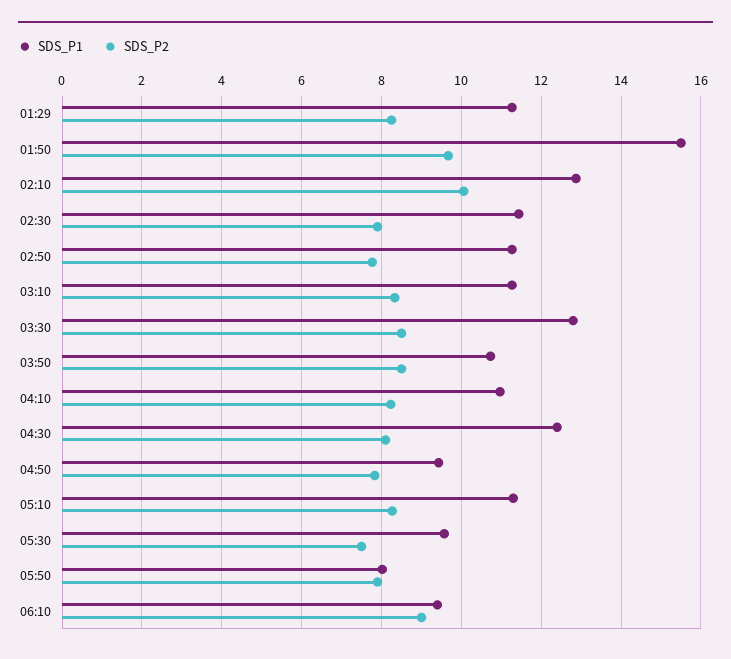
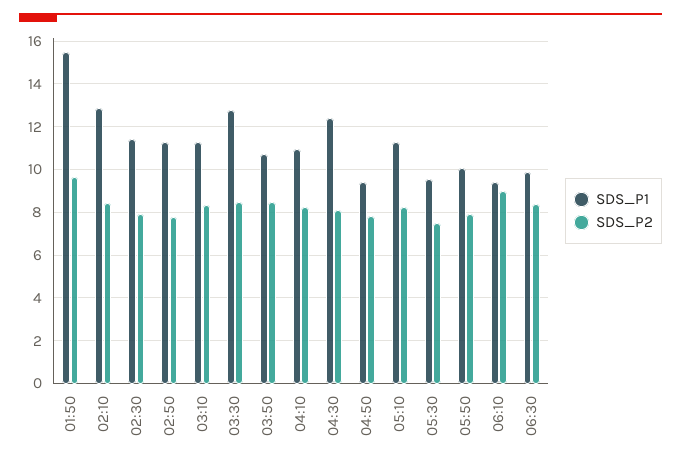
SDS_P1, 01:29: 11.2 -> none
SDS_P2, 01:29: 8.2 -> none
SDS_P2, 02:10: 10 -> 8.5
SDS_P1, 05:50: 8 -> 10
SDS_P1, 06:30: none -> 10
SDS_P2, 06:30: none -> 8.5

